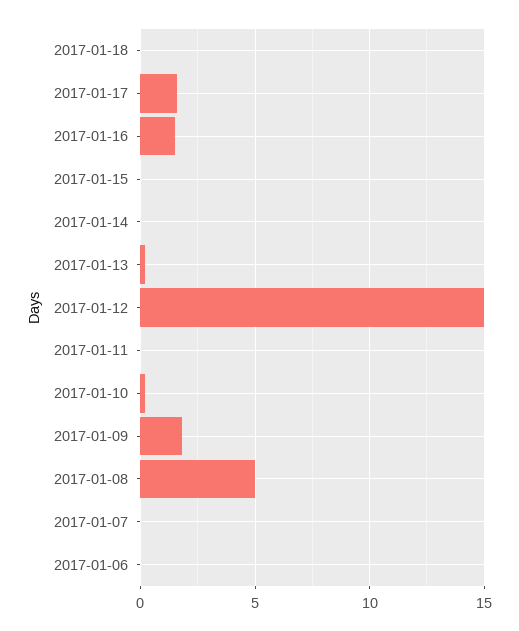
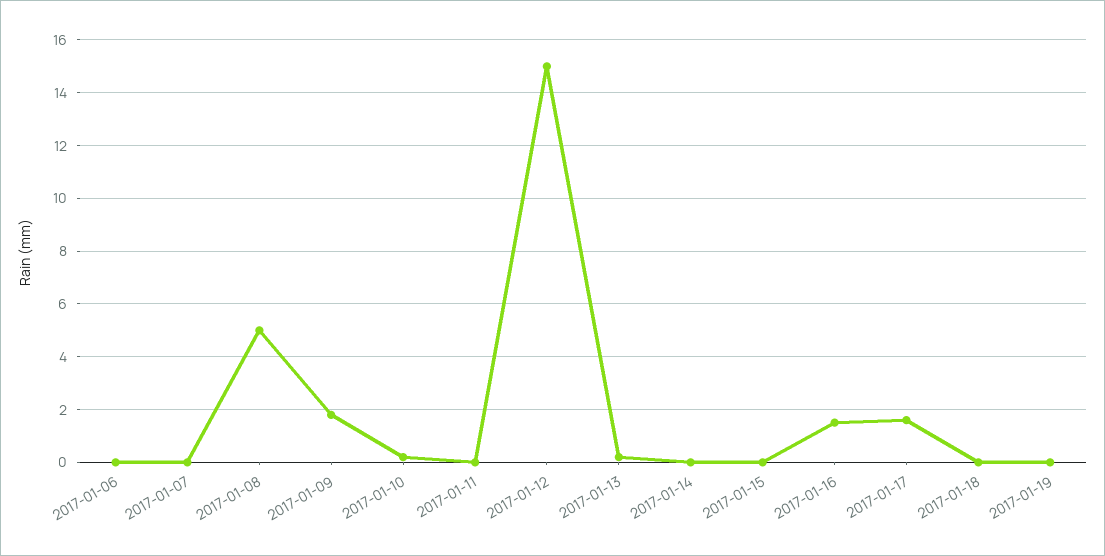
2017-01-19: none -> 0

